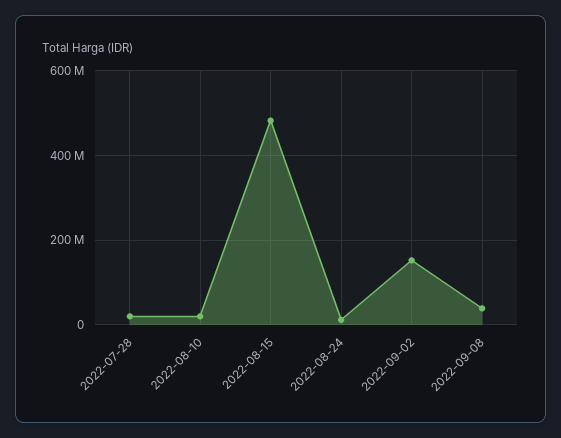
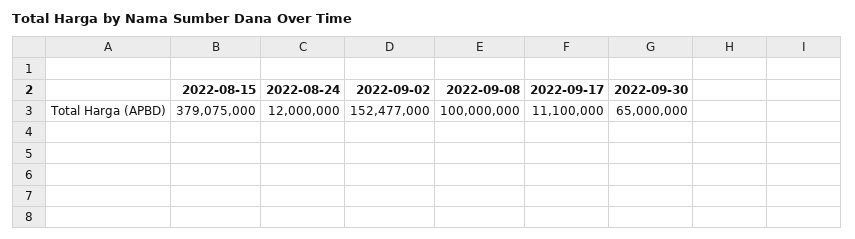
2022-07-28: 20000000 -> none
2022-08-10: 20000000 -> none
2022-08-15: 480000000 -> 379075000
2022-09-08: 40000000 -> 100000000
2022-09-17: none -> 11100000
2022-09-30: none -> 65000000

